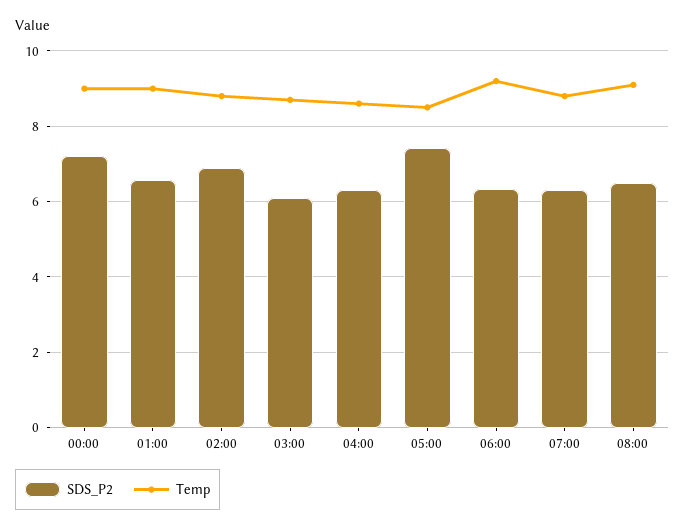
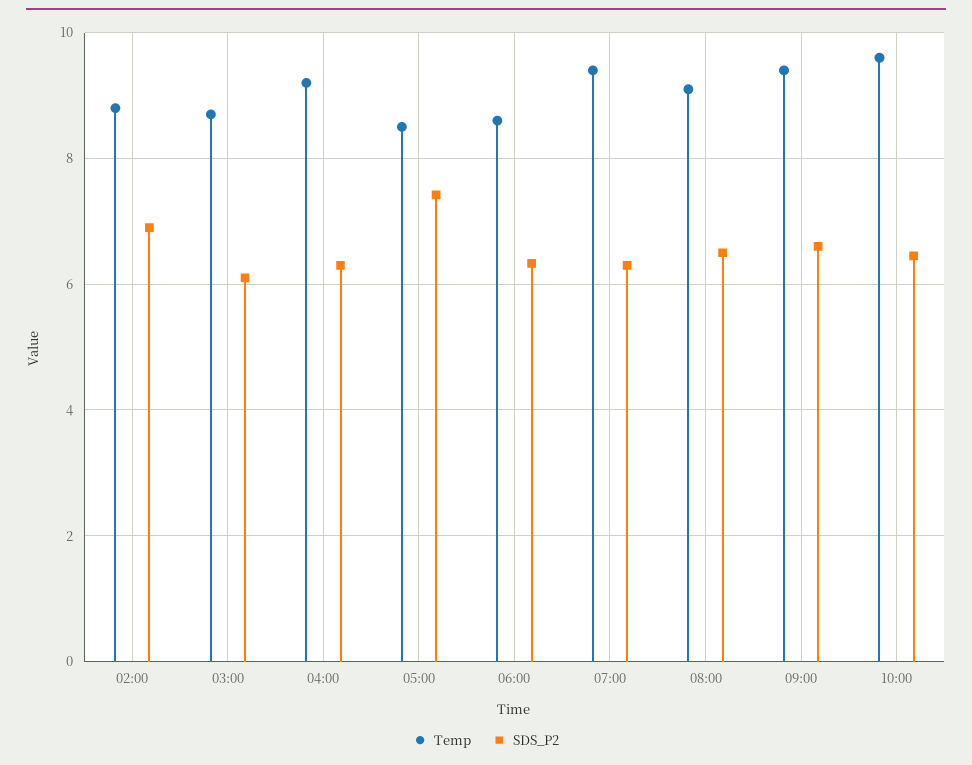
SDS_P2, 00:00: 7.2 -> none
Temp, 00:00: 9 -> none
SDS_P2, 01:00: 6.6 -> none
Temp, 01:00: 9 -> none
Temp, 04:00: 8.6 -> 9.2
Temp, 06:00: 9.2 -> 8.6
Temp, 07:00: 8.8 -> 9.4
Temp, 09:00: none -> 9.4
SDS_P2, 09:00: none -> 6.6
Temp, 10:00: none -> 9.6
SDS_P2, 10:00: none -> 6.4

